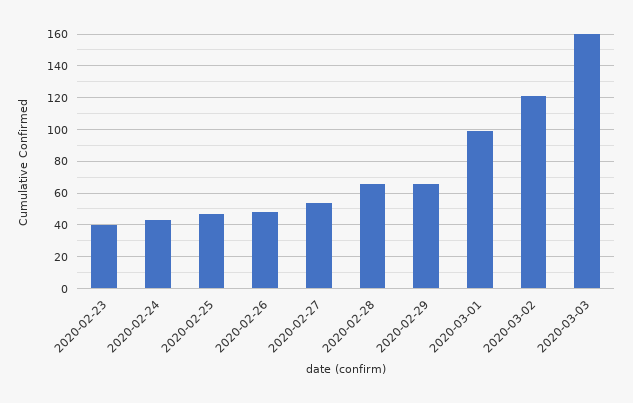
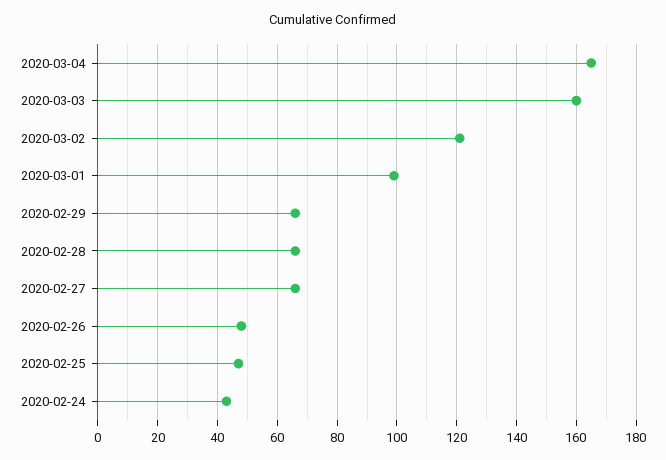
2020-02-23: 40 -> none
2020-02-27: 55 -> 65
2020-03-04: none -> 165

